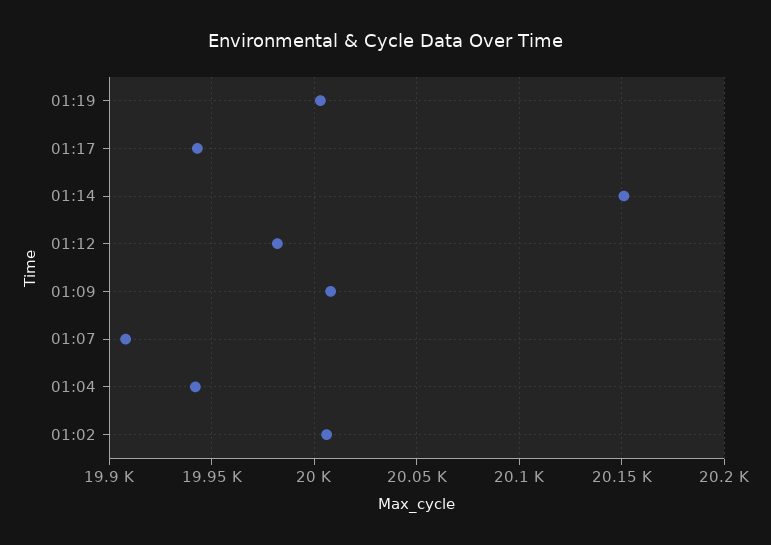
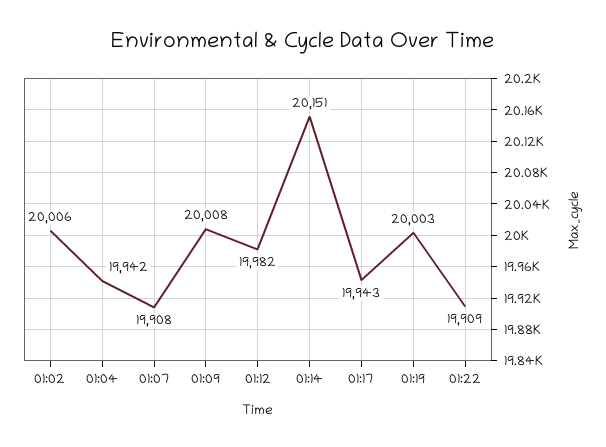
01:22: none -> 19909

